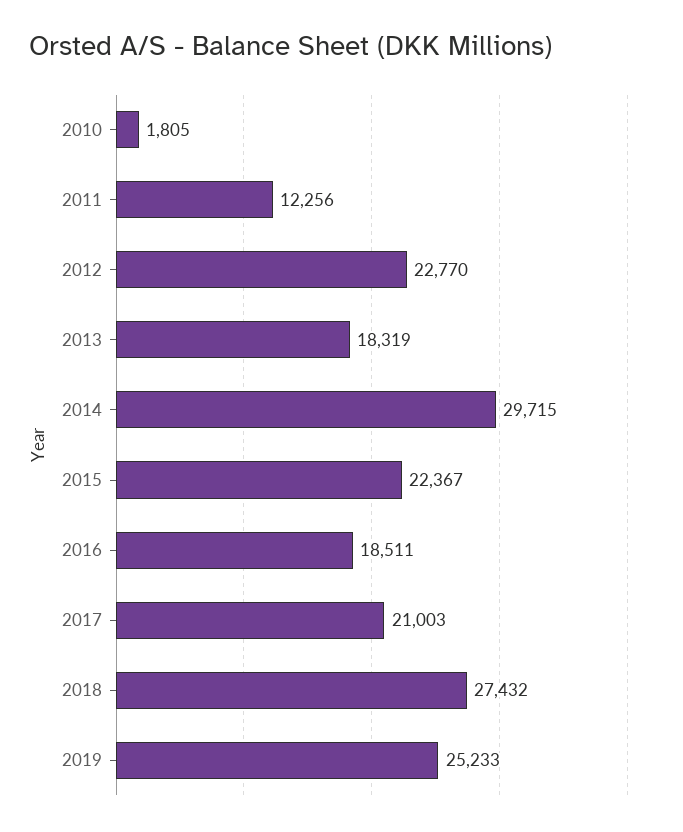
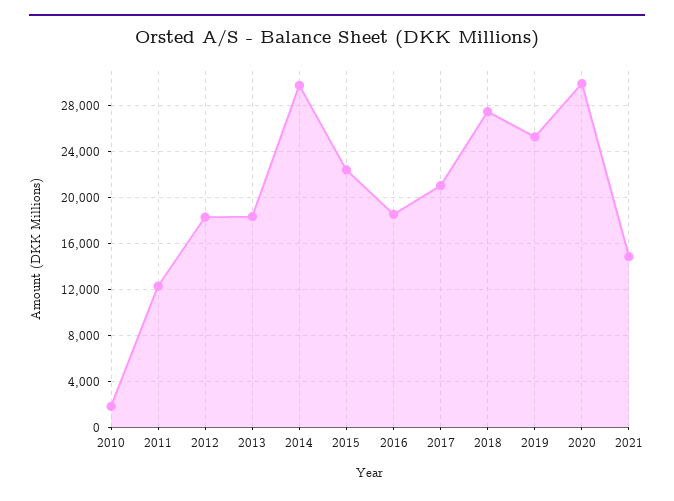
2012: 22770 -> 18000
2020: none -> 30000
2021: none -> 15000

